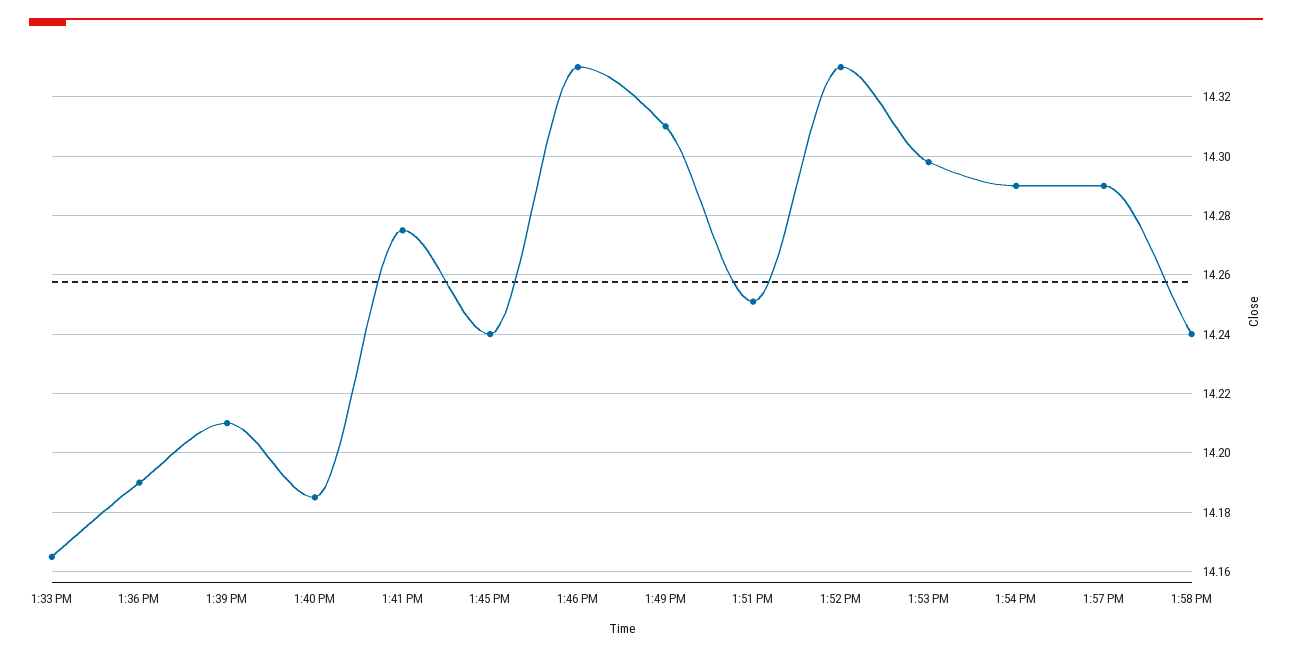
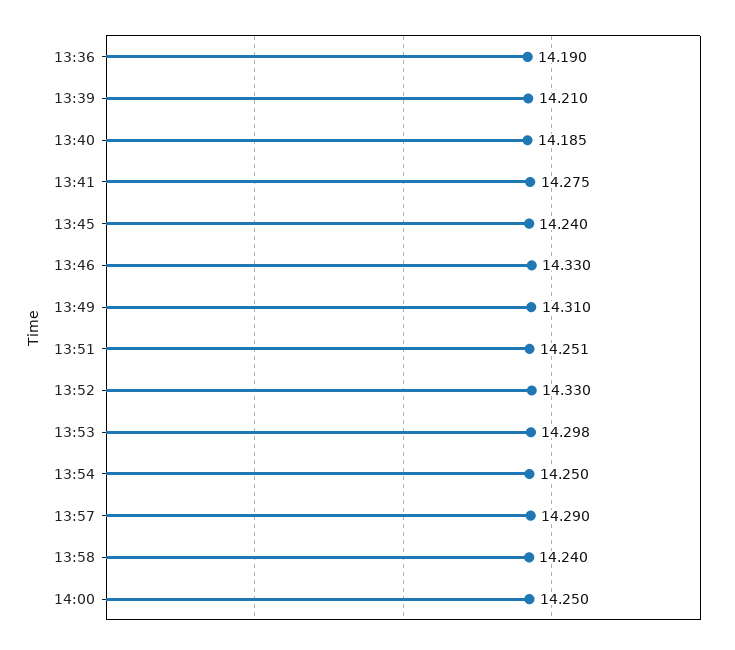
1:33 PM: 14.165 -> none
1:54 PM: 14.29 -> 14.25
14:00: none -> 14.25

